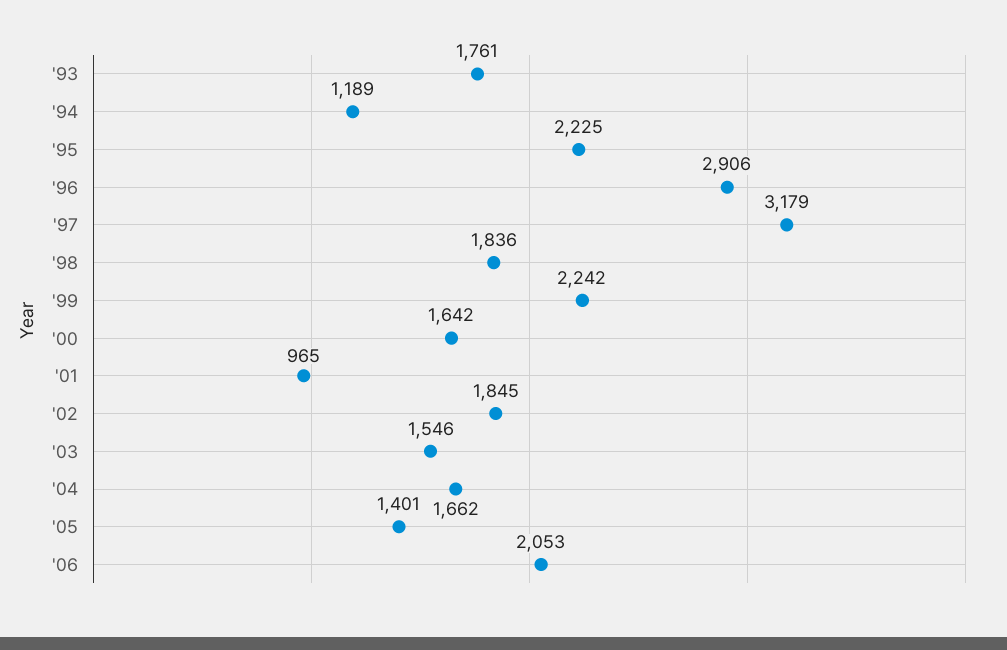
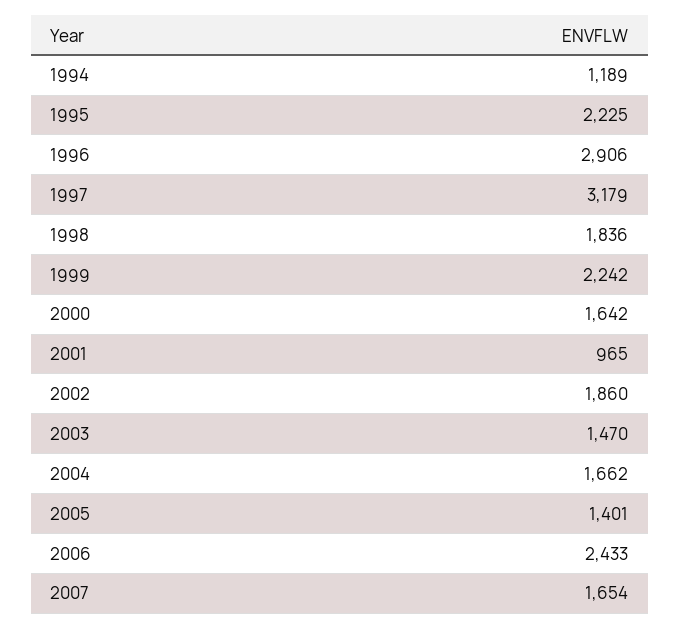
'93: 1761 -> none
'02: 1845 -> 1860
'03: 1546 -> 1470
'06: 2053 -> 2433
2007: none -> 1654

